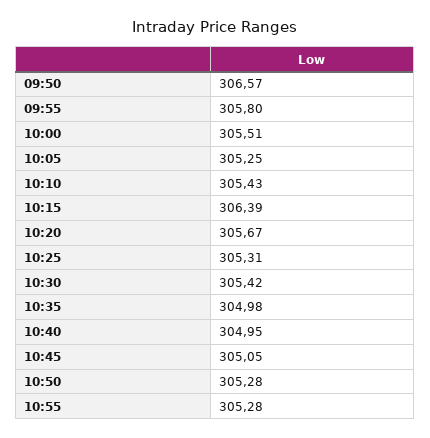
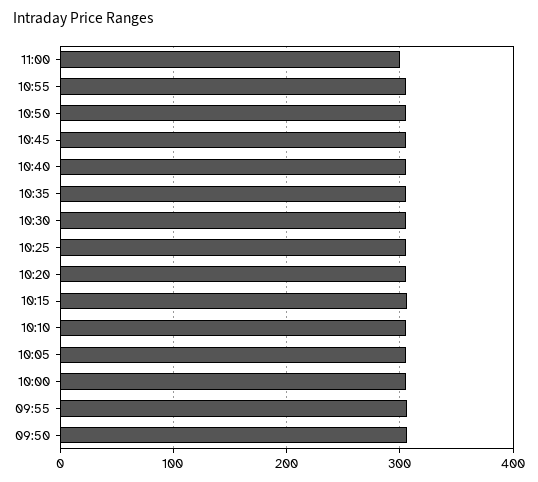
11:00: none -> 300

